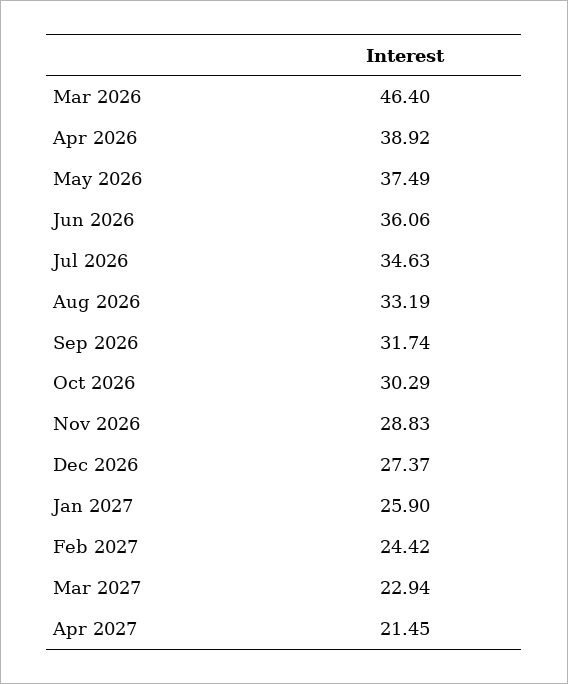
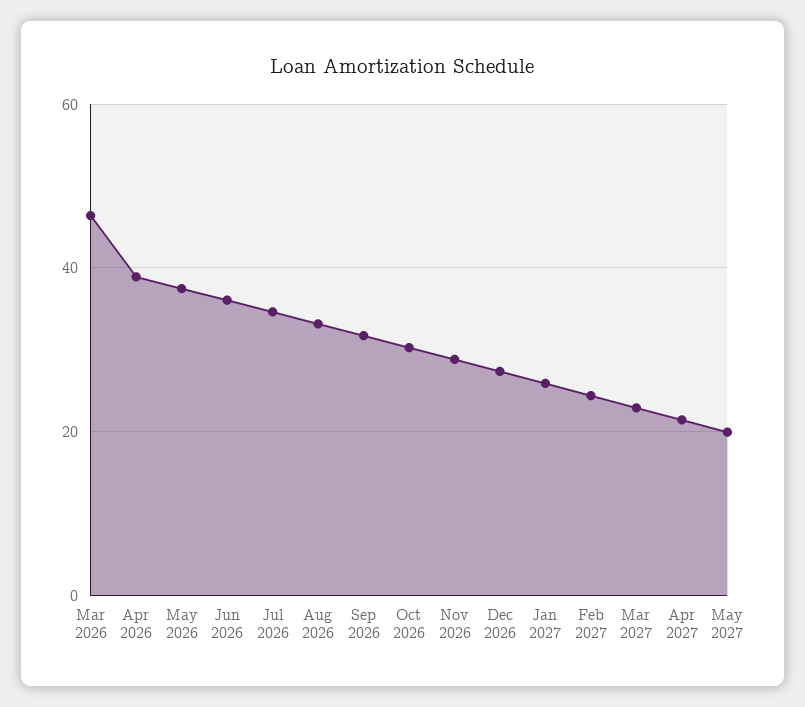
May 2027: none -> 20

